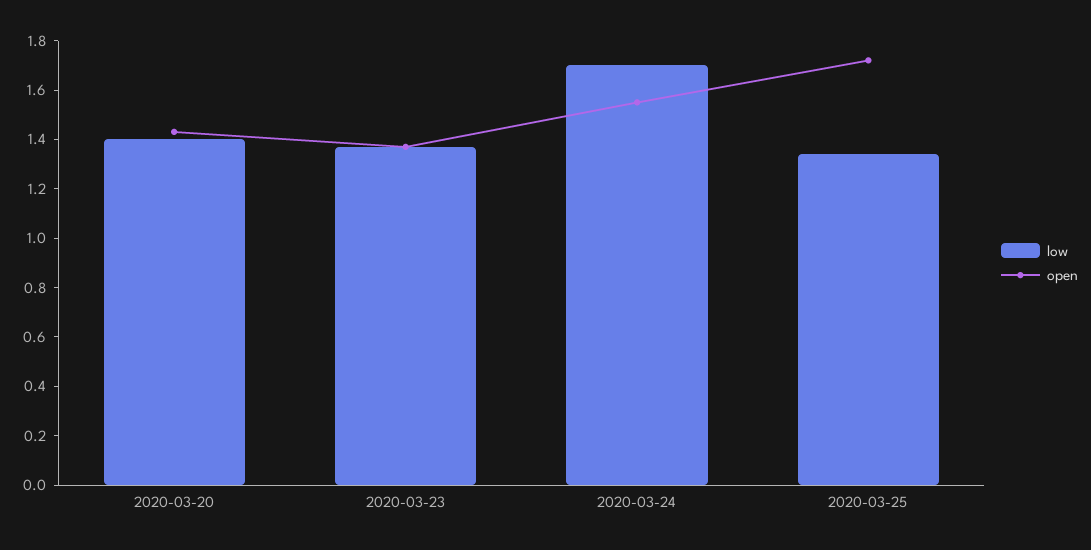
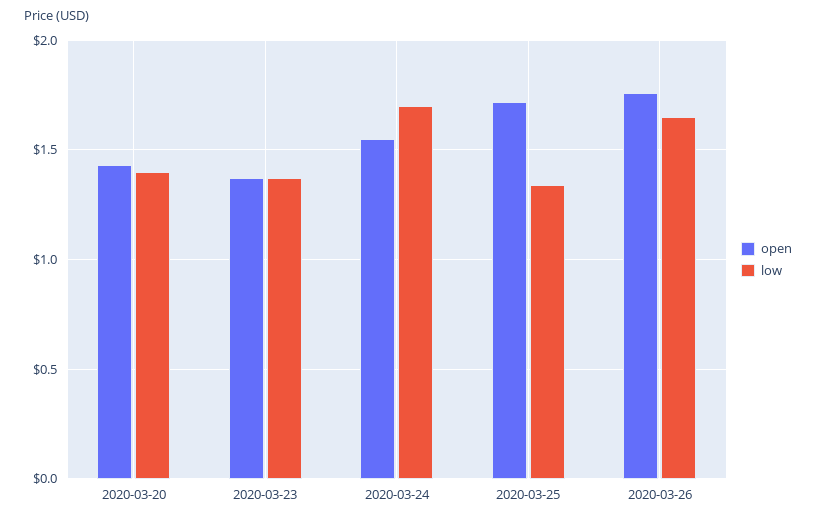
open, 2020-03-26: none -> 1.75
low, 2020-03-26: none -> 1.65

